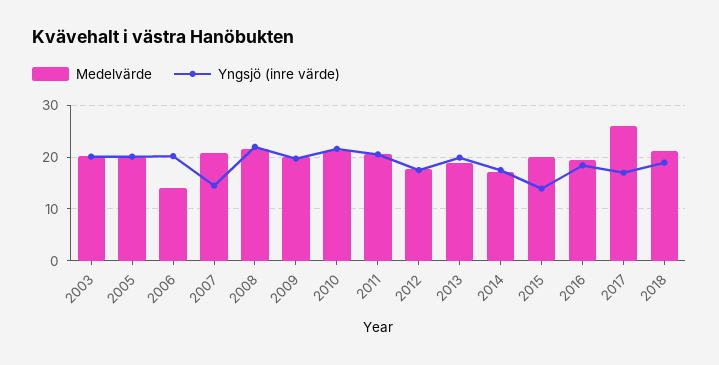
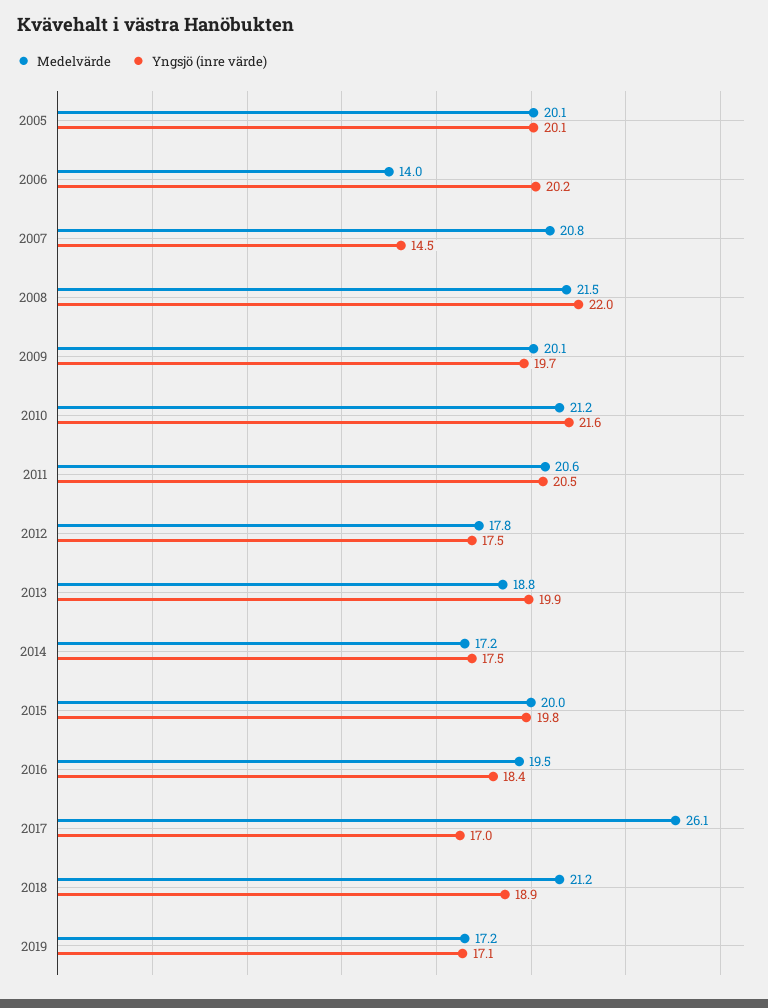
Medelvärde, 2003: 20 -> none
Yngsjö (inre värde), 2003: 20 -> none
Yngsjö (inre värde), 2015: 14 -> 19.8
Medelvärde, 2019: none -> 17.2
Yngsjö (inre värde), 2019: none -> 17.1

